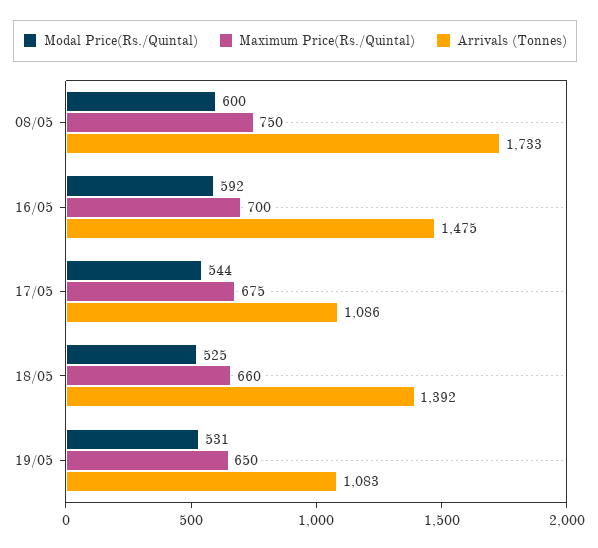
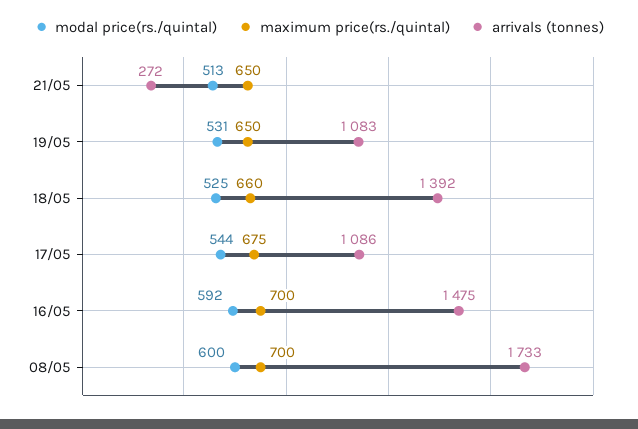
Maximum Price(Rs./Quintal), 08/05: 750 -> 700
Modal Price(Rs./Quintal), 21/05: none -> 513
Maximum Price(Rs./Quintal), 21/05: none -> 650
Arrivals (Tonnes), 21/05: none -> 272

